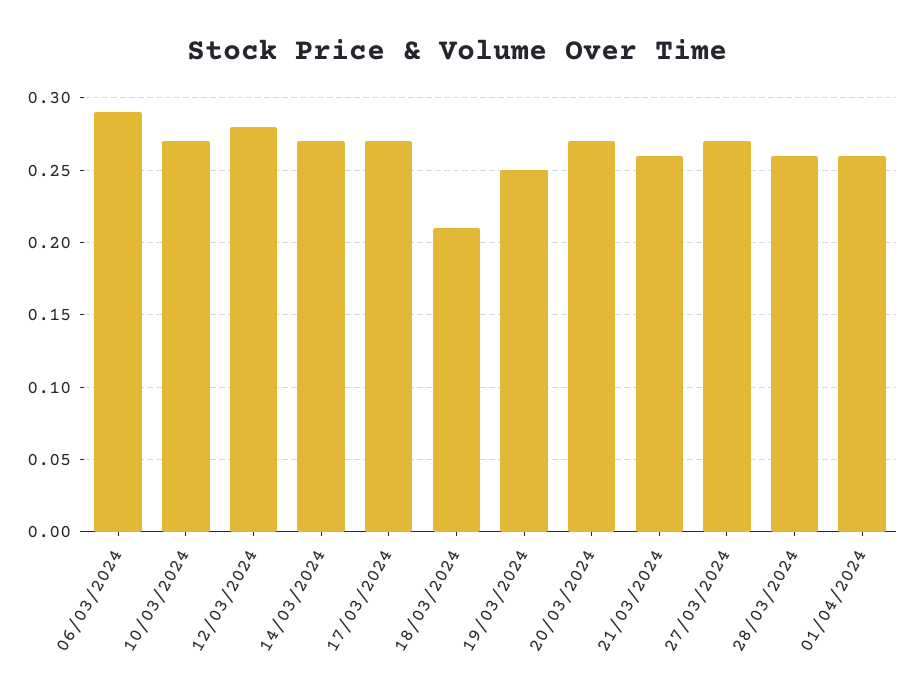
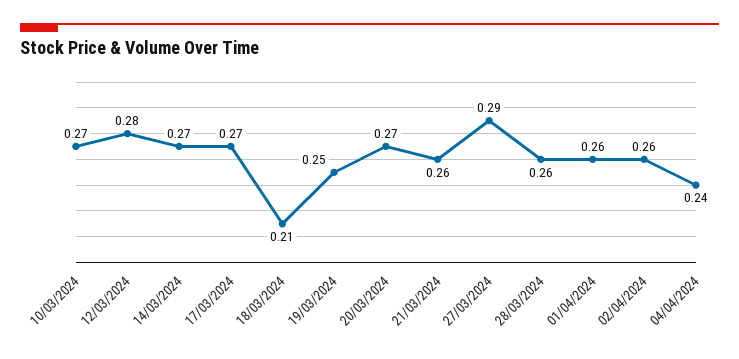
06/03/2024: 0.29 -> none
27/03/2024: 0.27 -> 0.29
02/04/2024: none -> 0.26
04/04/2024: none -> 0.24

